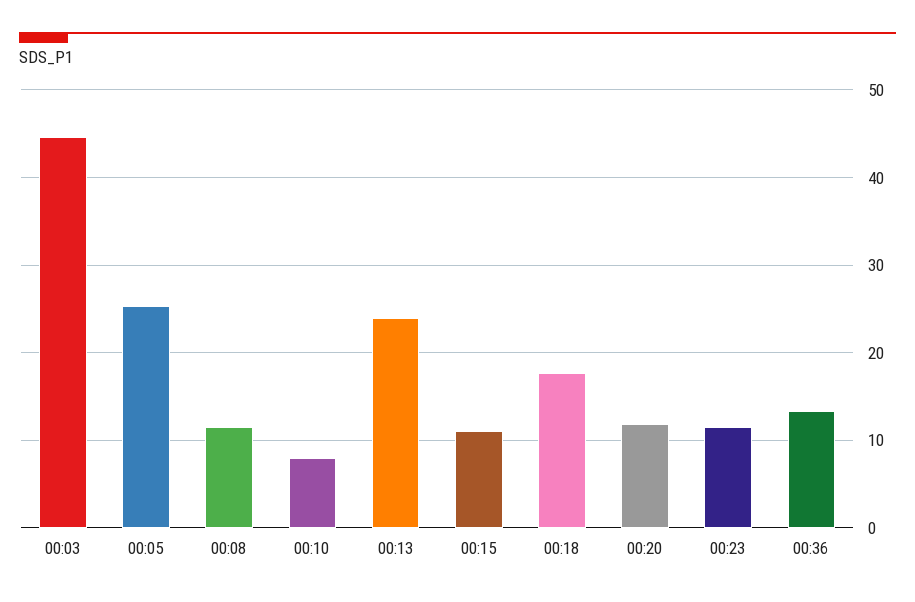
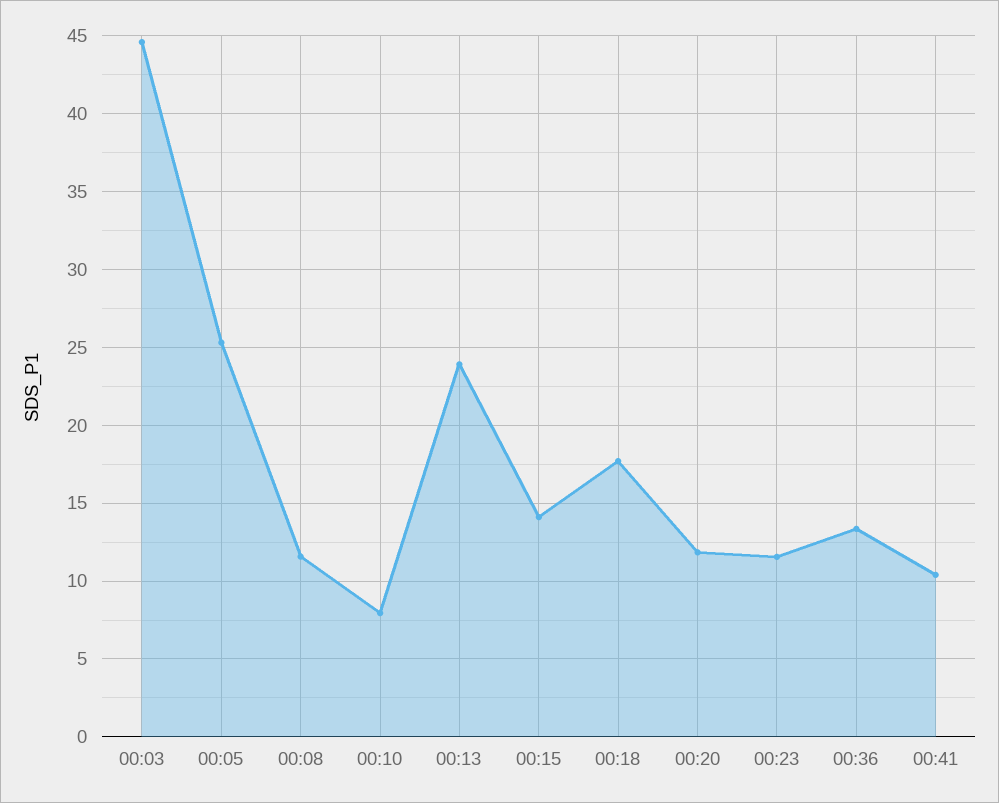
00:15: 11 -> 14
00:41: none -> 10.5

